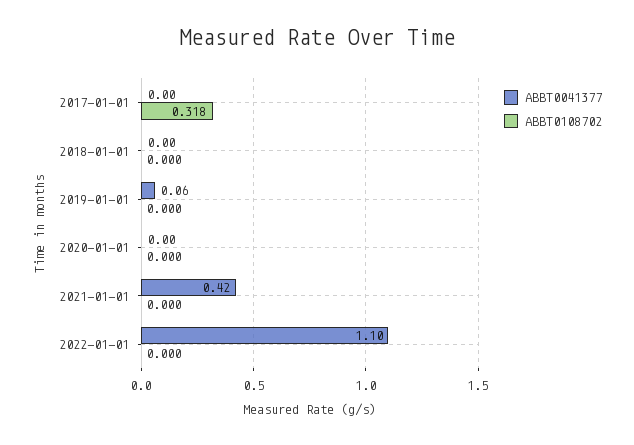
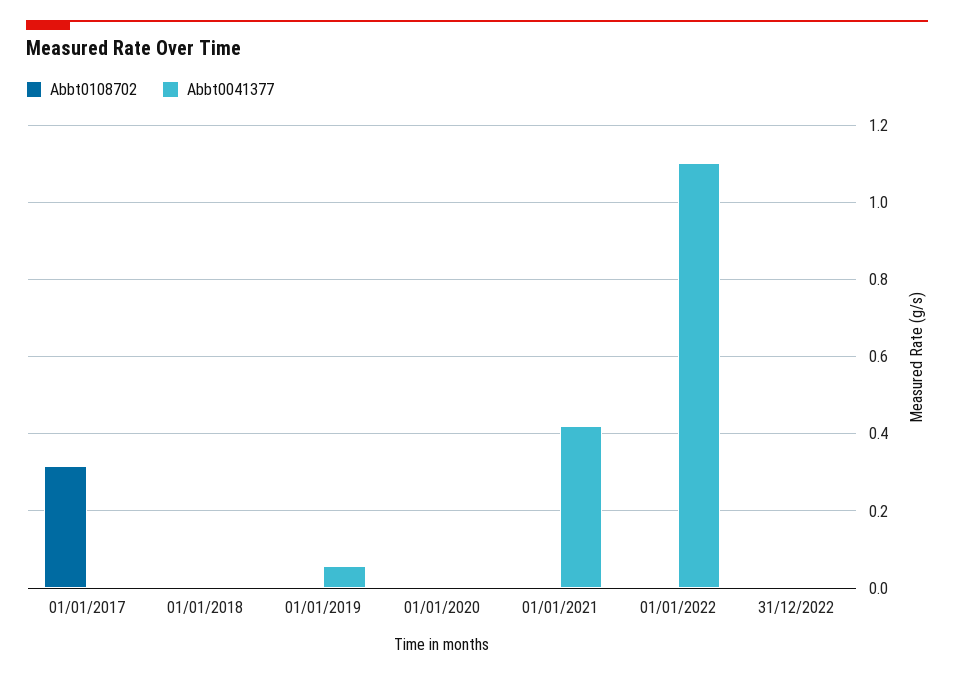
ABBT0108702, 31/12/2022: none -> 0
ABBT0041377, 31/12/2022: none -> 0

